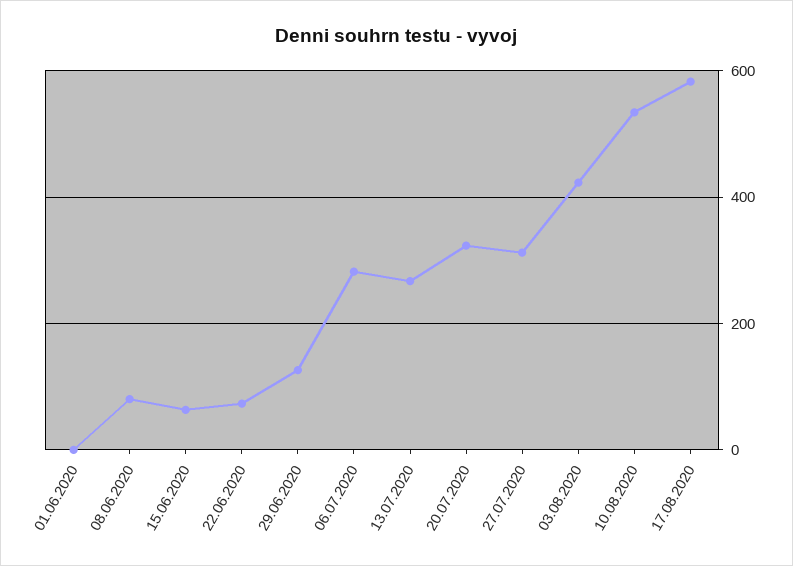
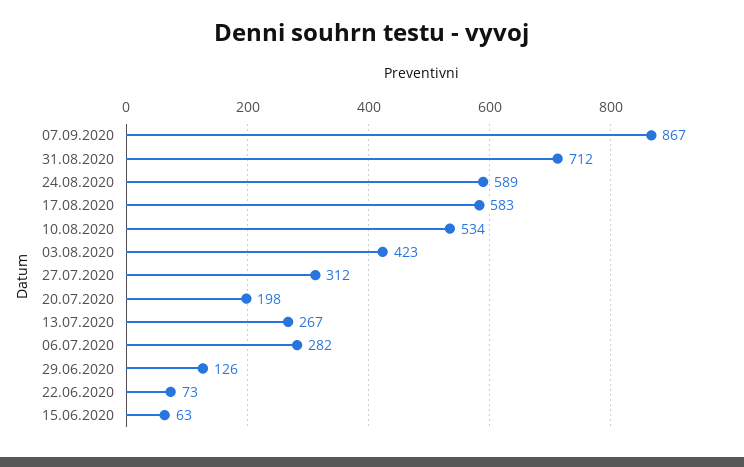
01.06.2020: 0 -> none
08.06.2020: 80 -> none
20.07.2020: 320 -> 198
07.09.2020: none -> 867
31.08.2020: none -> 712
24.08.2020: none -> 589

